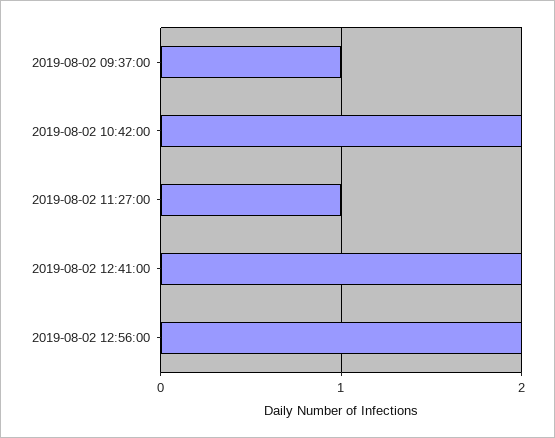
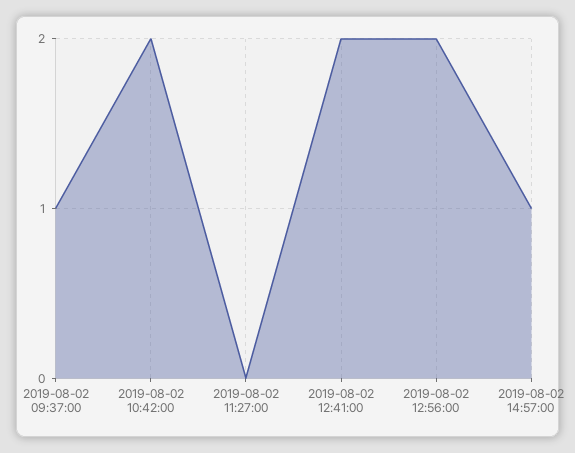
2019-08-02 11:27:00: 1 -> 0
2019-08-02 14:57:00: none -> 1

